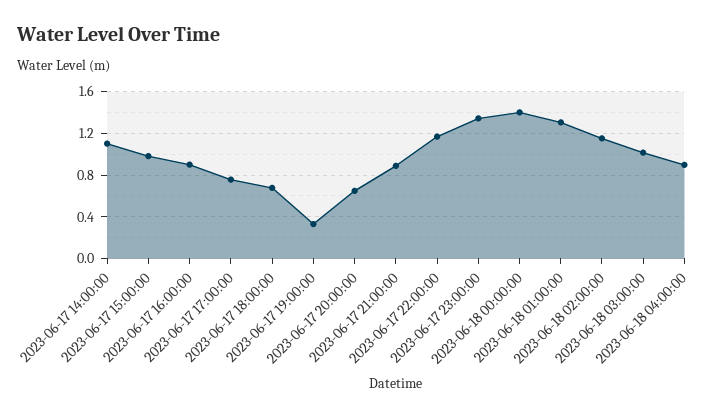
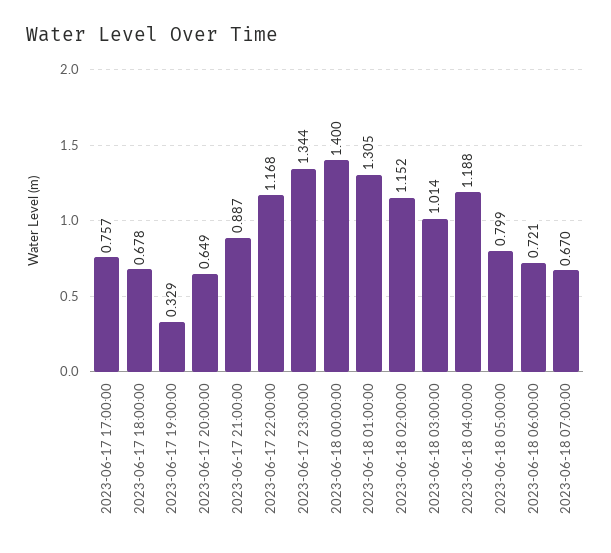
2023-06-17 14:00:00: 1.1 -> none
2023-06-17 15:00:00: 1 -> none
2023-06-17 16:00:00: 0.9 -> none
2023-06-18 04:00:00: 0.9 -> 1.188
2023-06-18 05:00:00: none -> 0.799
2023-06-18 06:00:00: none -> 0.721
2023-06-18 07:00:00: none -> 0.67

